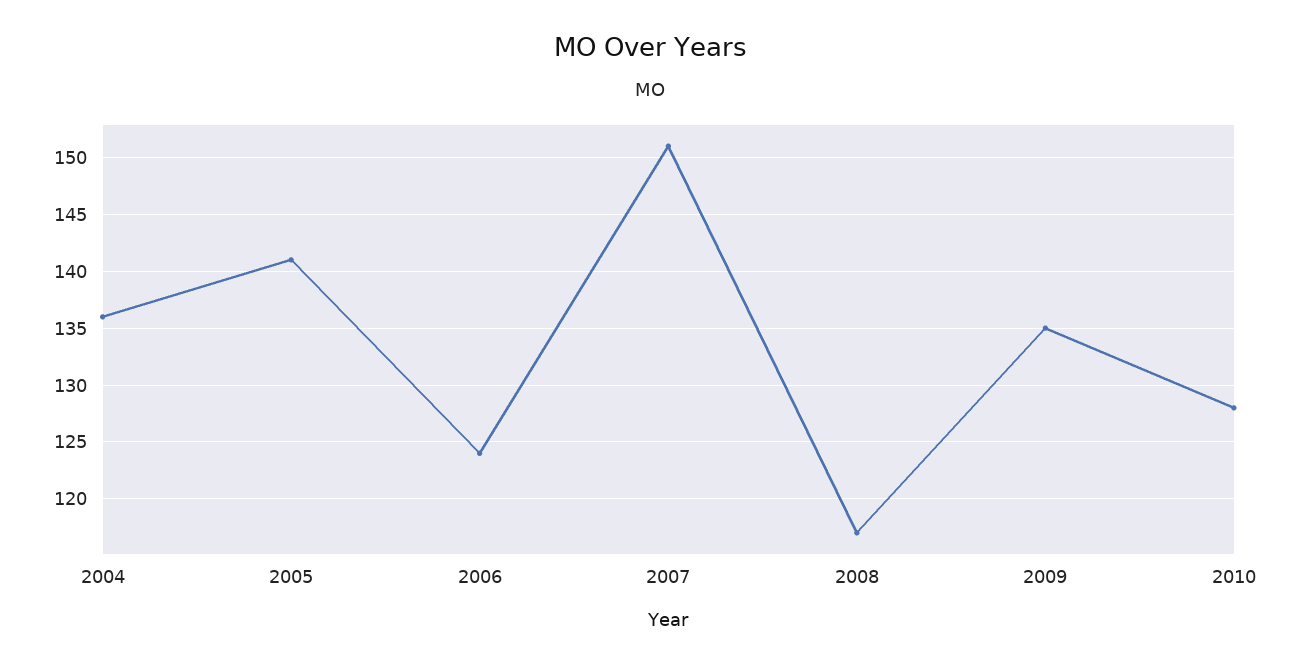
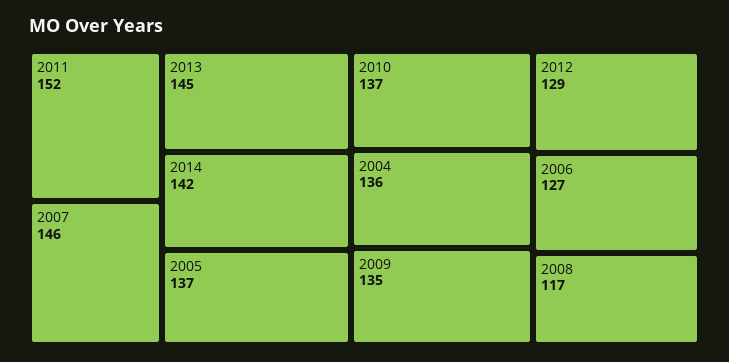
2005: 141 -> 137
2006: 124 -> 127
2007: 151 -> 146
2010: 128 -> 137
2011: none -> 152
2013: none -> 145
2014: none -> 142
2012: none -> 129

